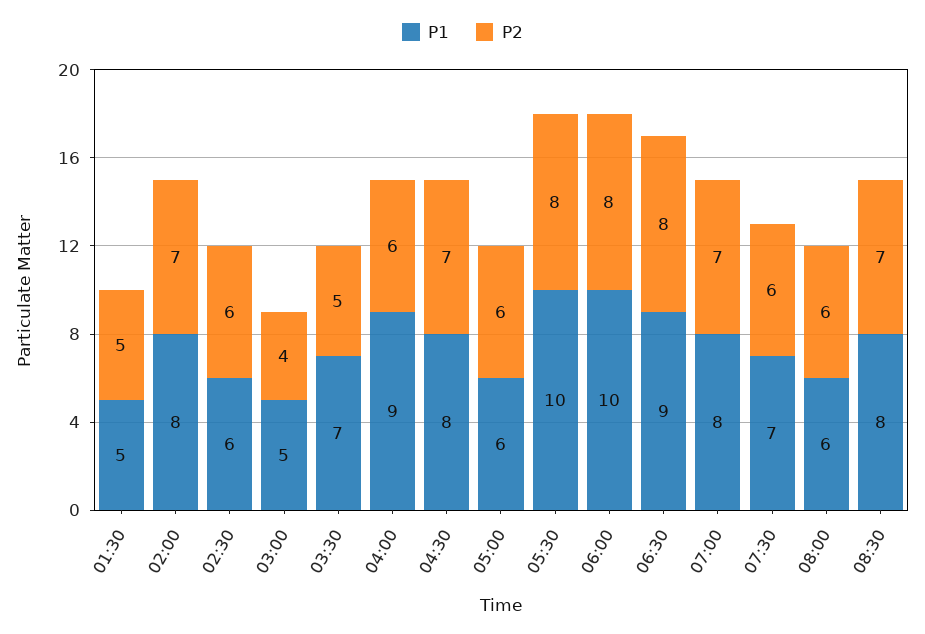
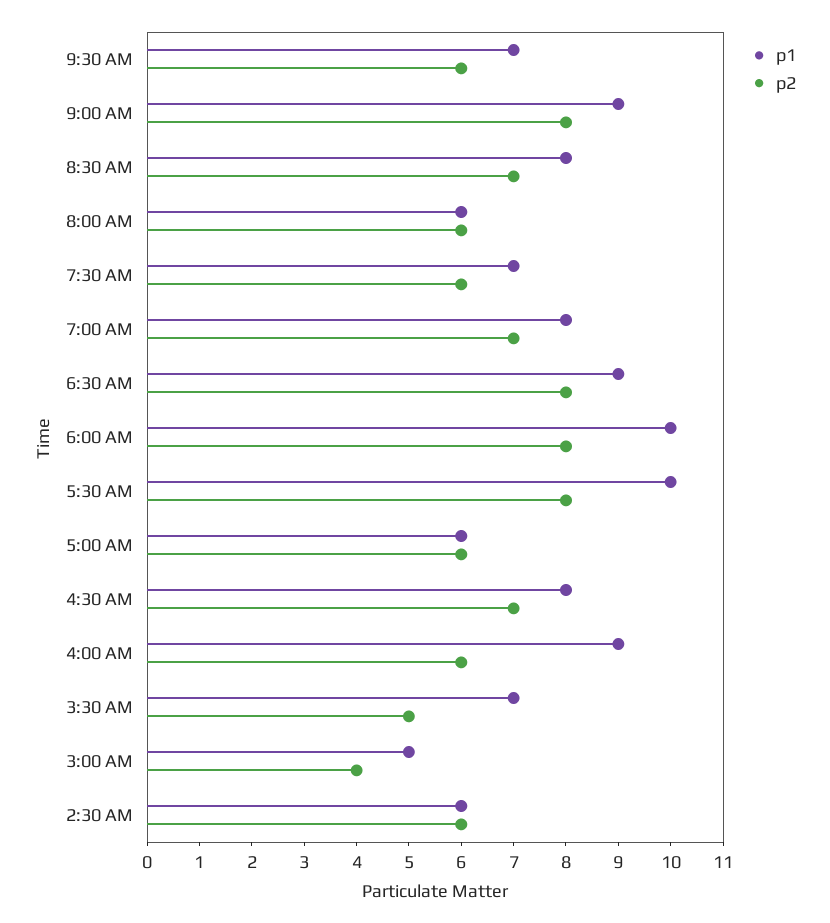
P1, 01:30: 5 -> none
P2, 01:30: 5 -> none
P1, 02:00: 8 -> none
P2, 02:00: 7 -> none
P1, 9:30 AM: none -> 7
P2, 9:30 AM: none -> 6
P1, 9:00 AM: none -> 9
P2, 9:00 AM: none -> 8

